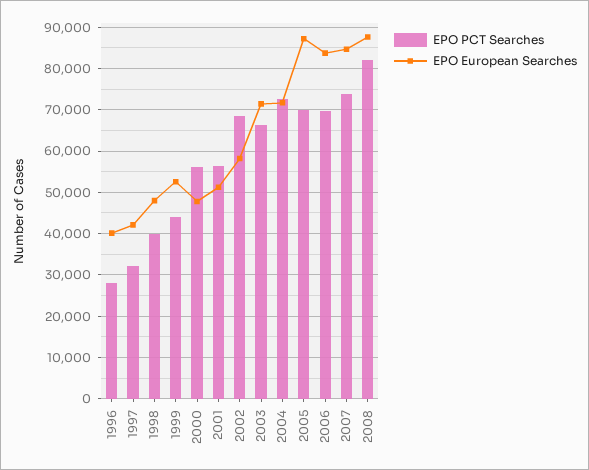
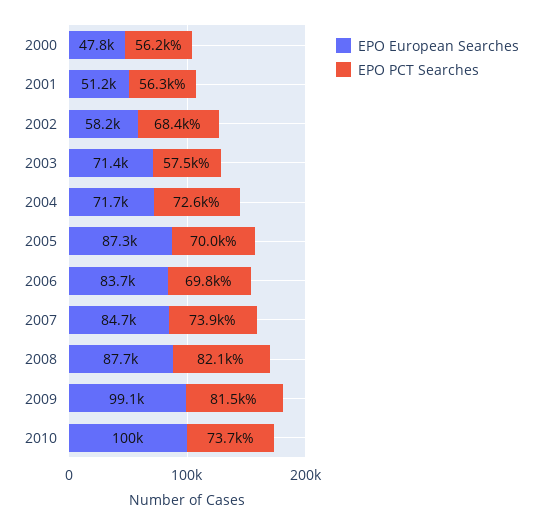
EPO PCT Searches, 1996: 28000 -> none
EPO European Searches, 1996: 40000 -> none
EPO PCT Searches, 1997: 32000 -> none
EPO European Searches, 1997: 42000 -> none
EPO PCT Searches, 1998: 40000 -> none
EPO European Searches, 1998: 48000 -> none
EPO PCT Searches, 1999: 44000 -> none
EPO European Searches, 1999: 52000 -> none
EPO PCT Searches, 2003: 66000 -> 57500
EPO European Searches, 2009: none -> 99100
EPO PCT Searches, 2009: none -> 81500
EPO European Searches, 2010: none -> 100000
EPO PCT Searches, 2010: none -> 73700

